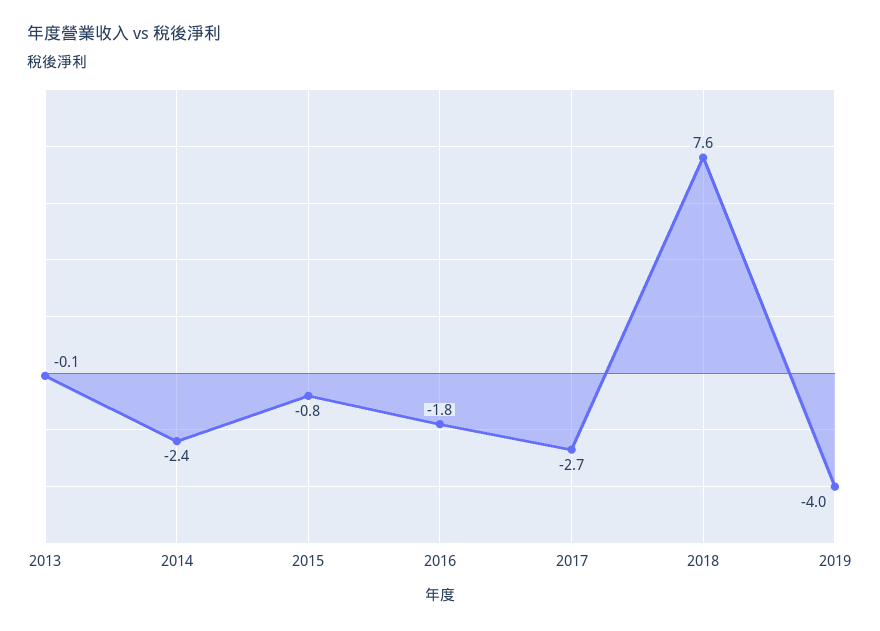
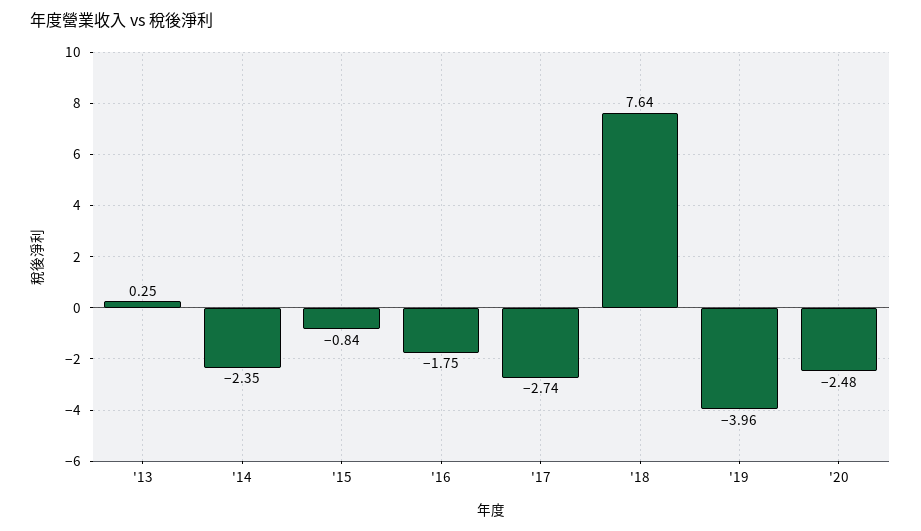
2013: -0.1 -> 0.25
'20: none -> -2.48

